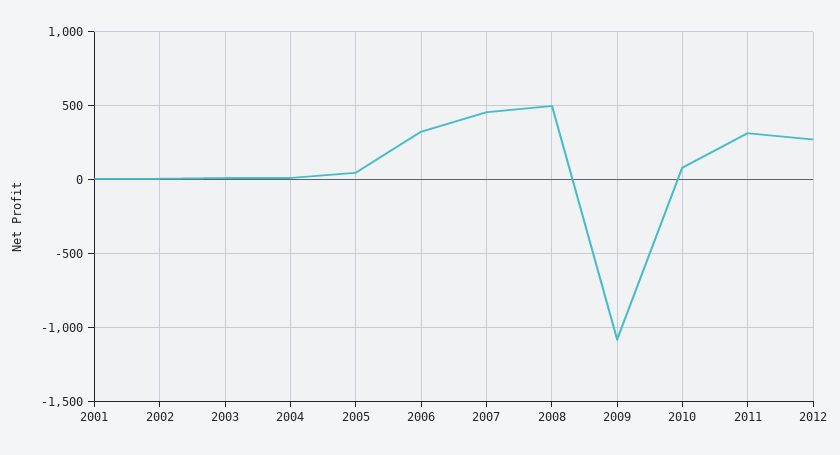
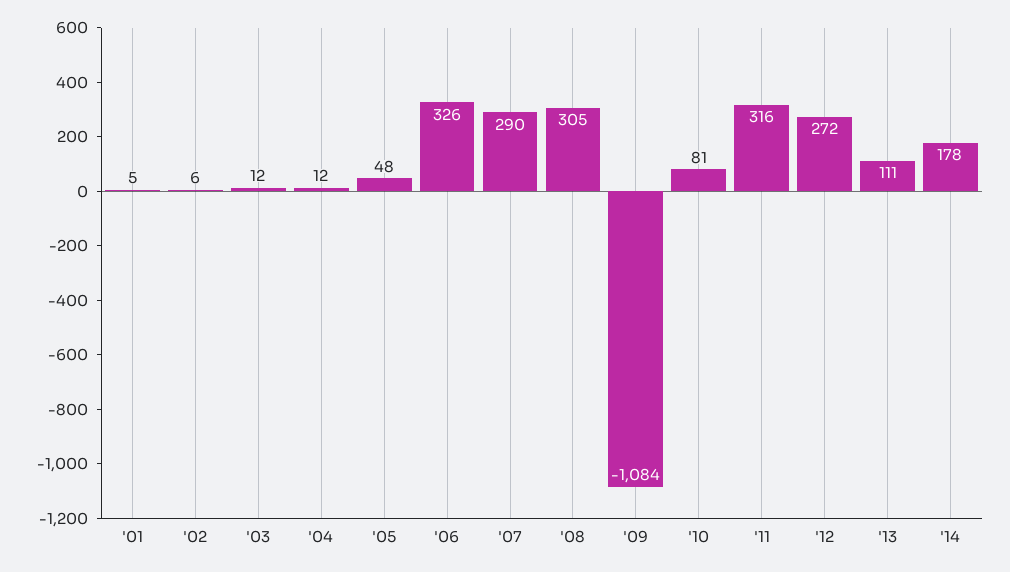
2007: 450 -> 290
2008: 500 -> 305
'13: none -> 111
'14: none -> 178

